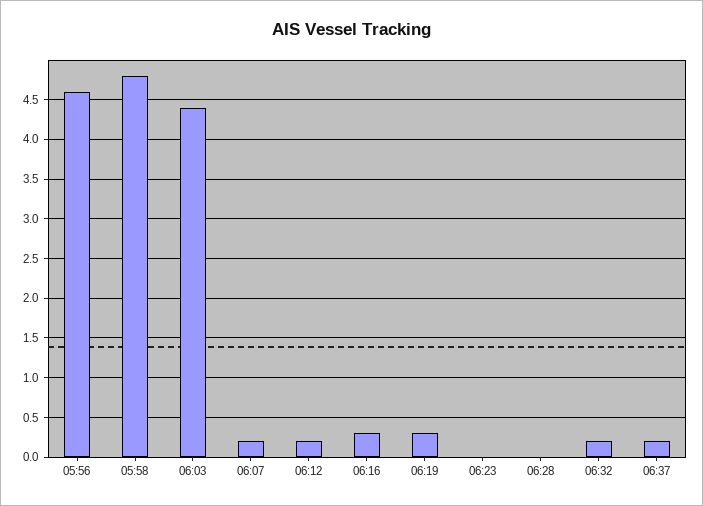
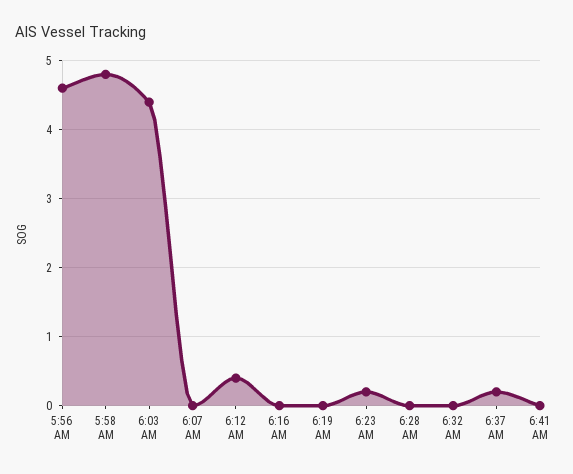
06:07: 0.2 -> 0
06:12: 0.2 -> 0.4
06:16: 0.3 -> 0
06:19: 0.3 -> 0
06:23: 0 -> 0.2
06:32: 0.2 -> 0
6:41 AM: none -> 0

